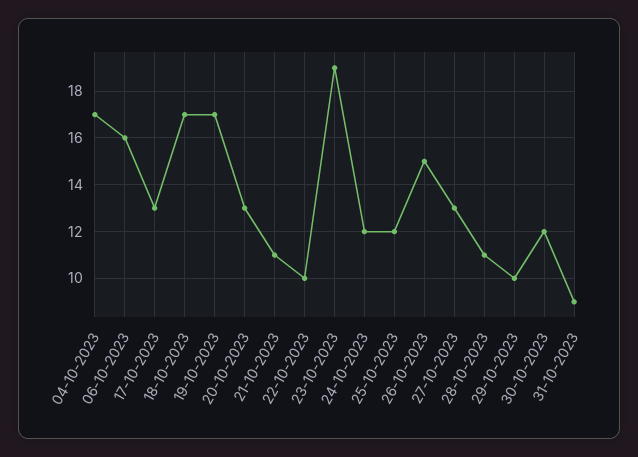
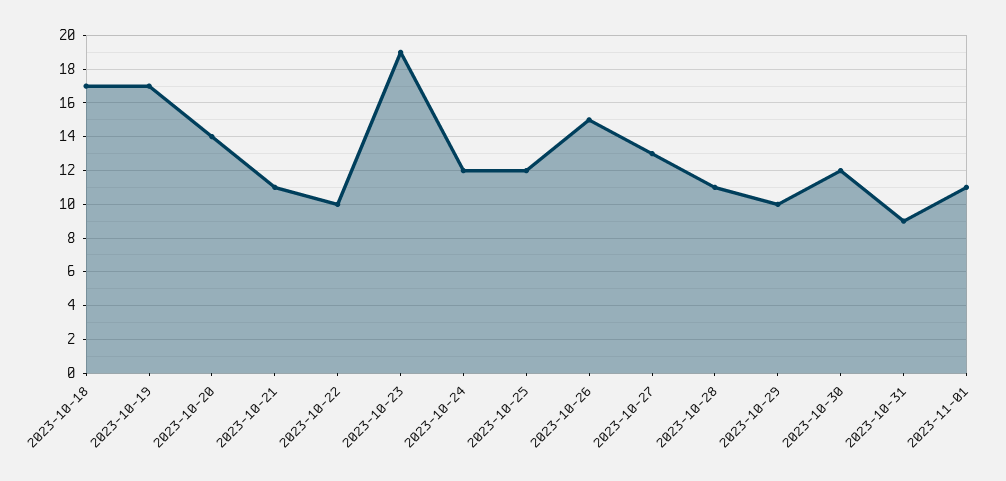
04-10-2023: 17 -> none
06-10-2023: 16 -> none
17-10-2023: 13 -> none
20-10-2023: 13 -> 14
2023-11-01: none -> 11

